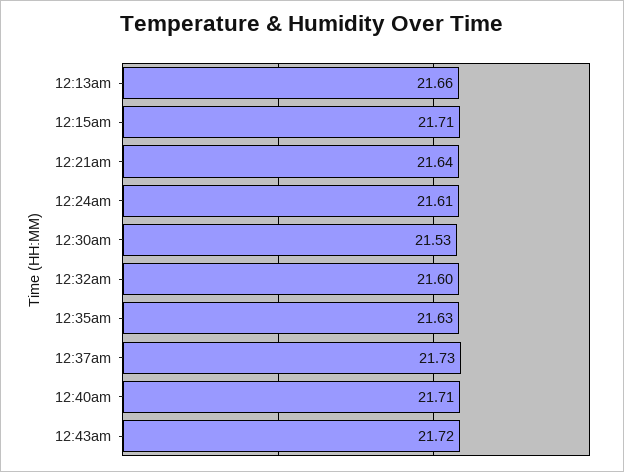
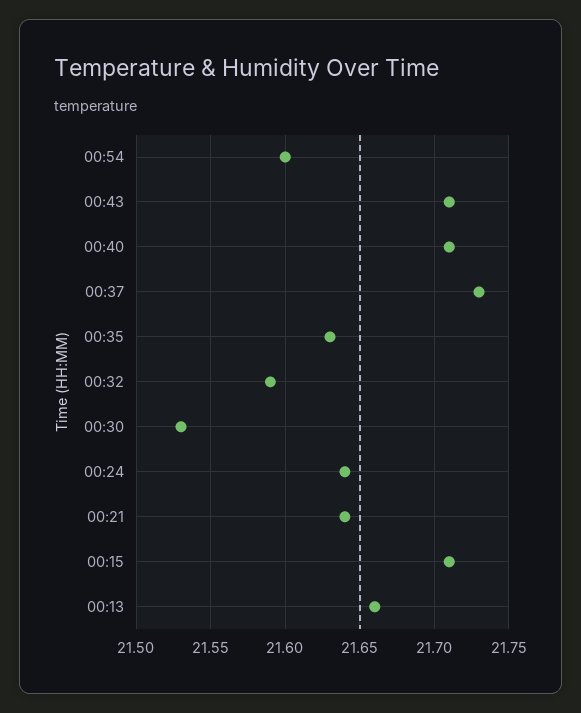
12:24am: 21.61 -> 21.64
12:32am: 21.6 -> 21.59
12:43am: 21.72 -> 21.71
00:54: none -> 21.6

